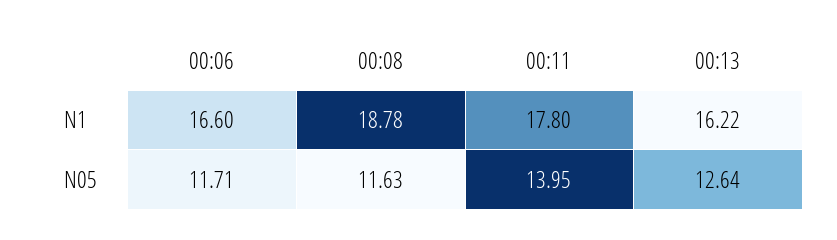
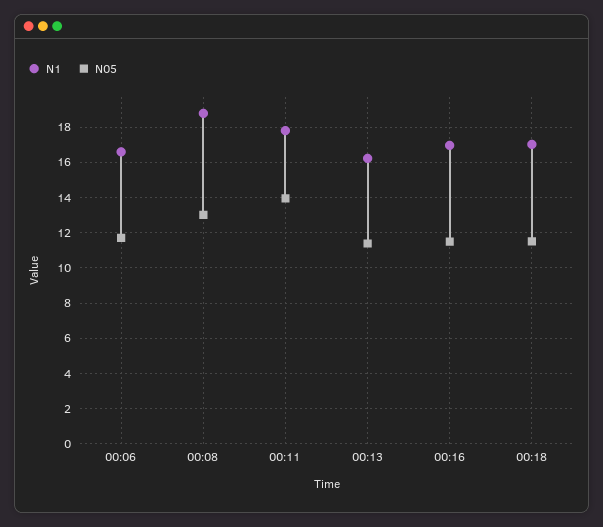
N05, 00:08: 11.63 -> 13
N05, 00:13: 12.64 -> 11.5
N1, 00:16: none -> 17
N05, 00:16: none -> 11.5
N1, 00:18: none -> 17
N05, 00:18: none -> 11.5

